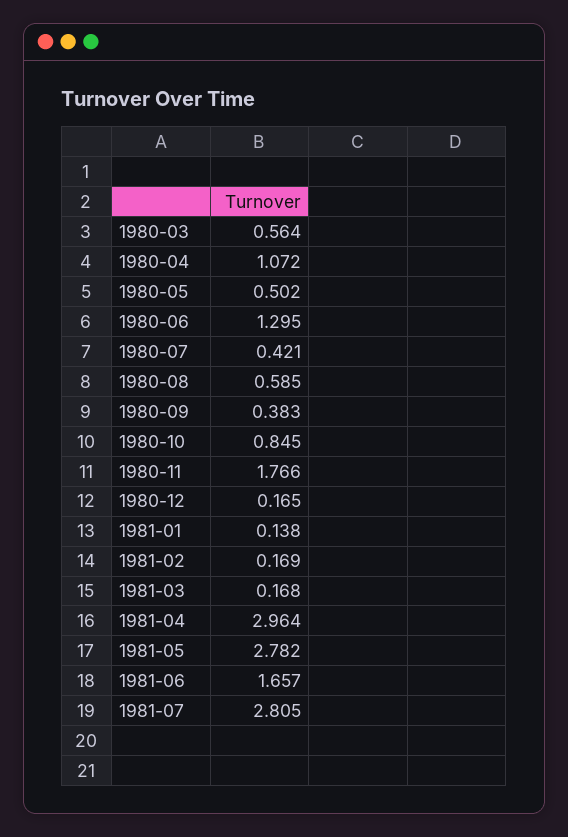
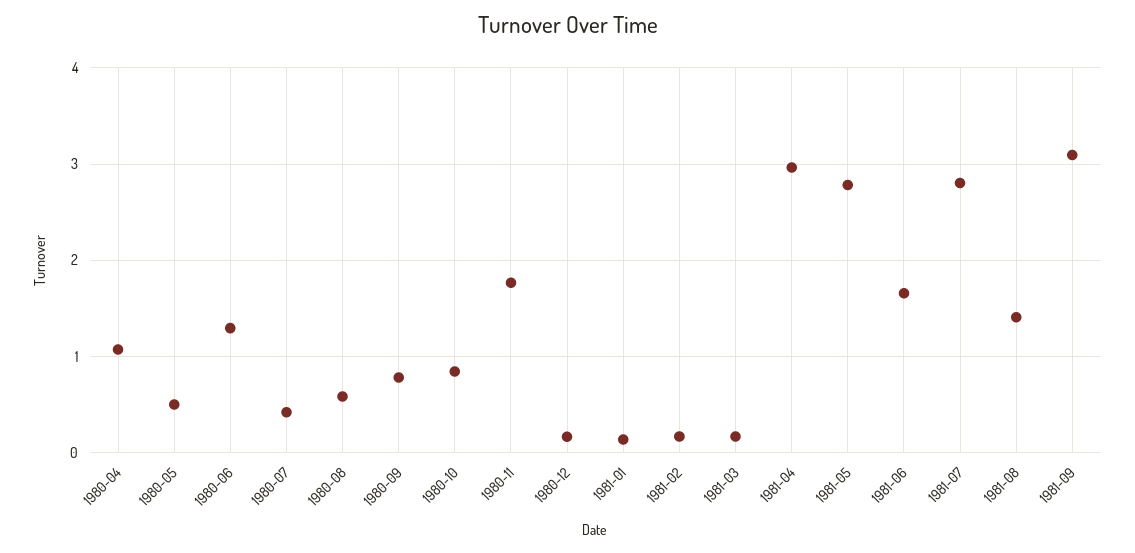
1980-03: 0.564 -> none
1980-09: 0.383 -> 0.8
1981-08: none -> 1.4
1981-09: none -> 3.1

